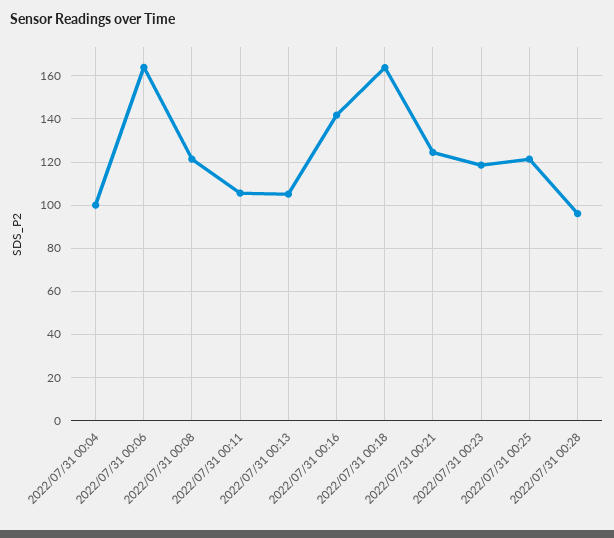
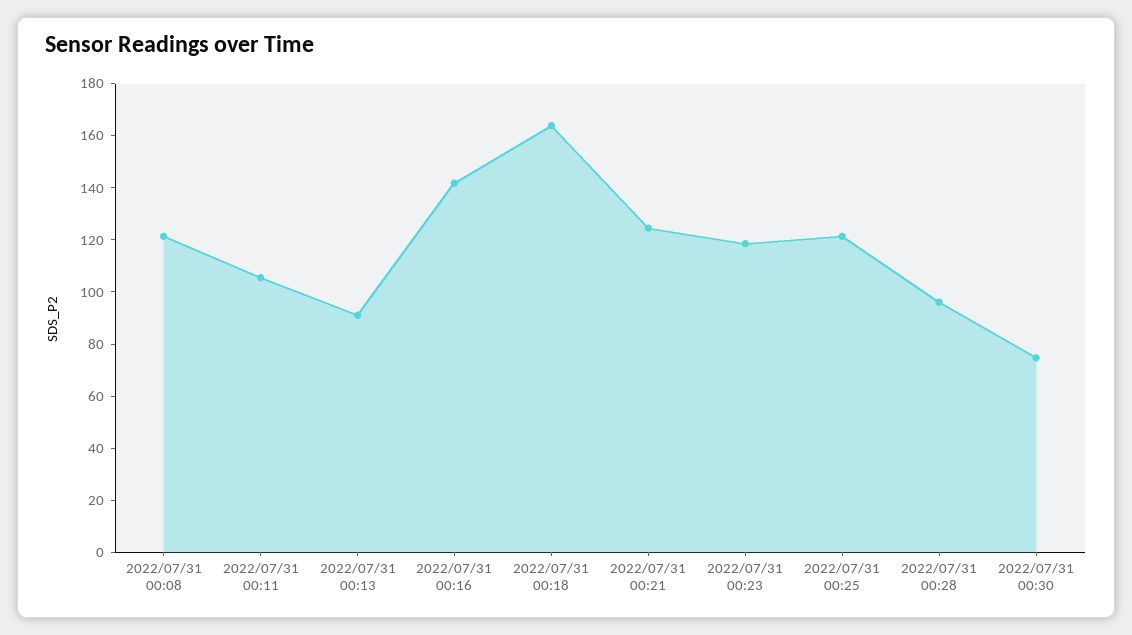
2022/07/31 00:04: 100 -> none
2022/07/31 00:06: 165 -> none
2022/07/31 00:13: 105 -> 90
2022/07/31 00:30: none -> 75

